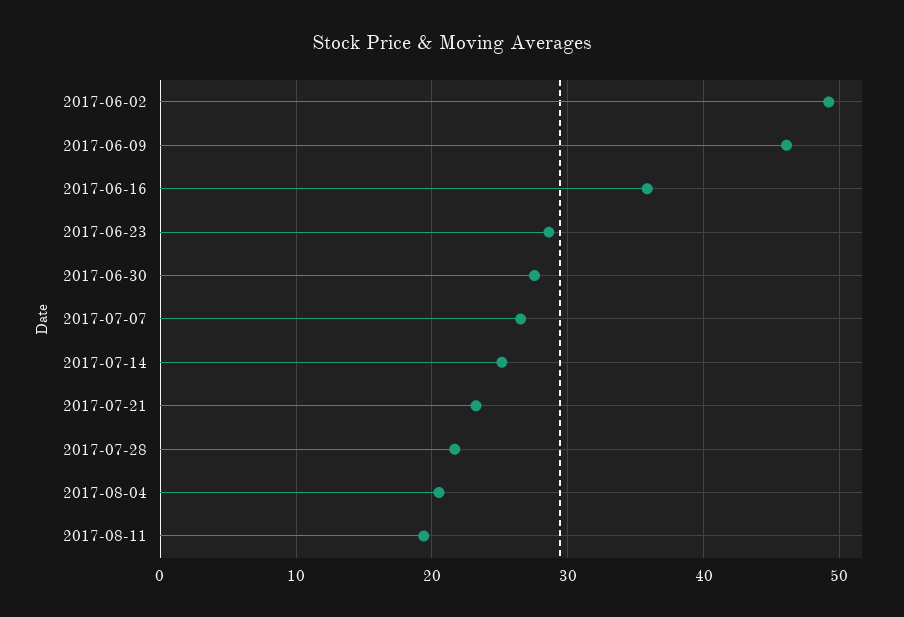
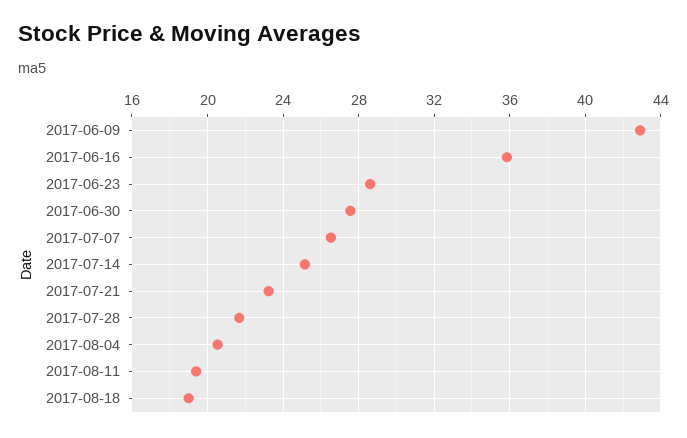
2017-06-02: 49 -> none
2017-06-09: 46 -> 43
2017-08-18: none -> 19

